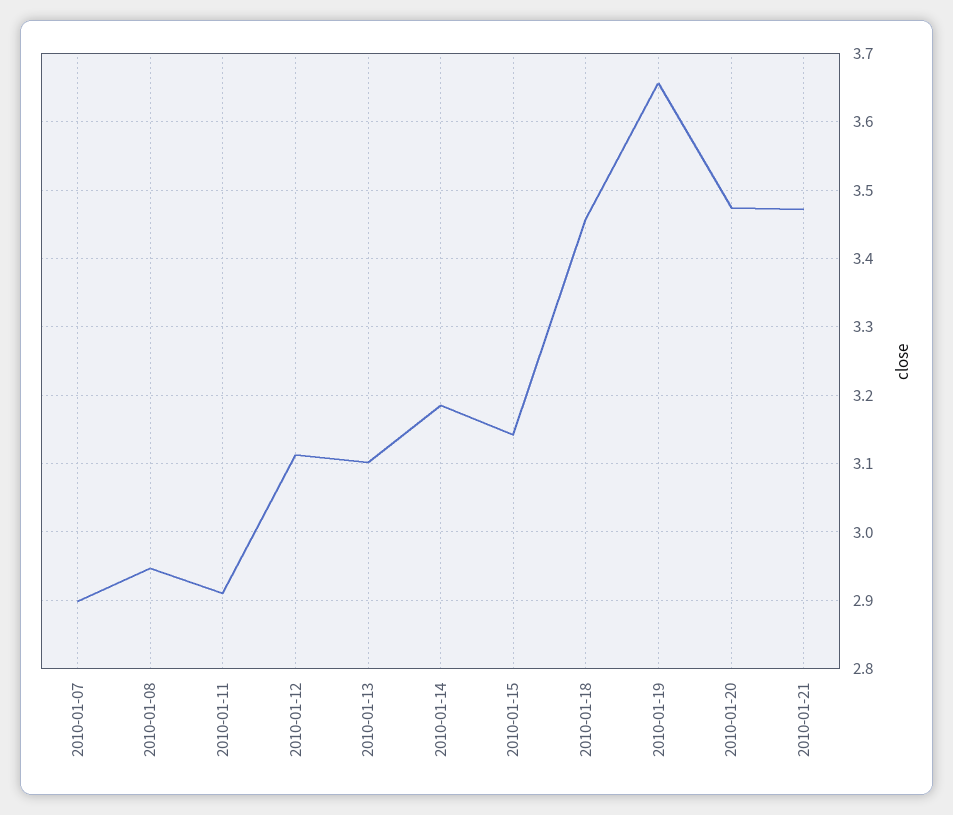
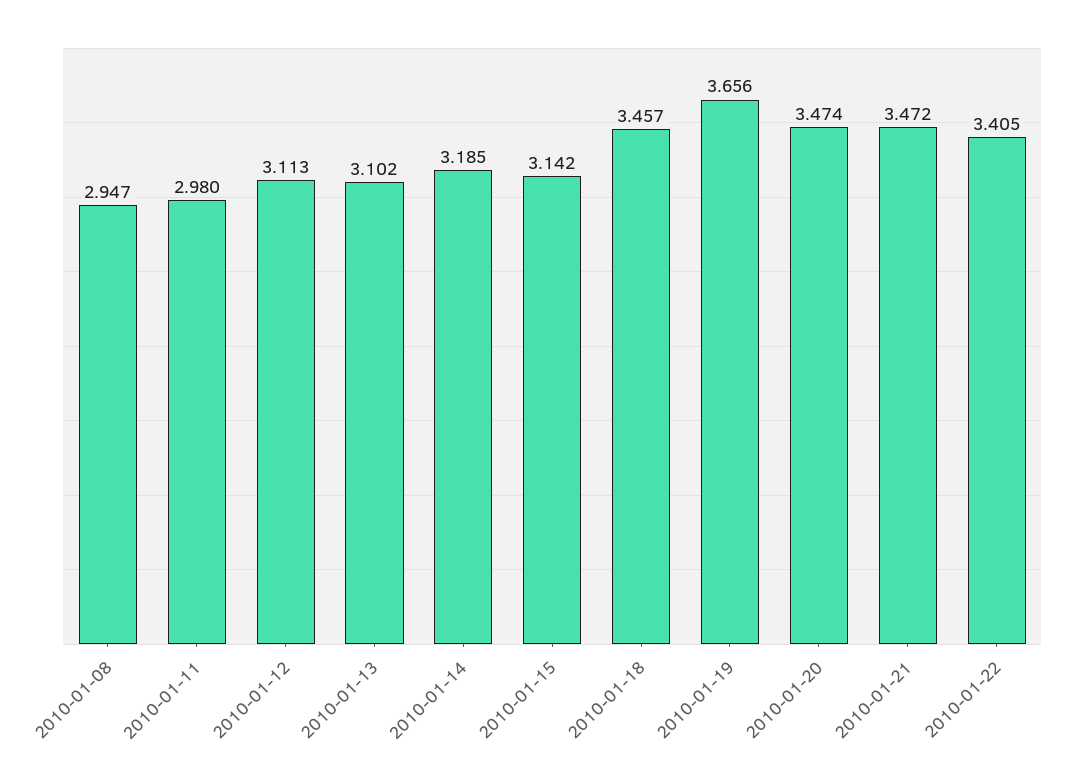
2010-01-07: 2.9 -> none
2010-01-11: 2.91 -> 2.98
2010-01-22: none -> 3.405

